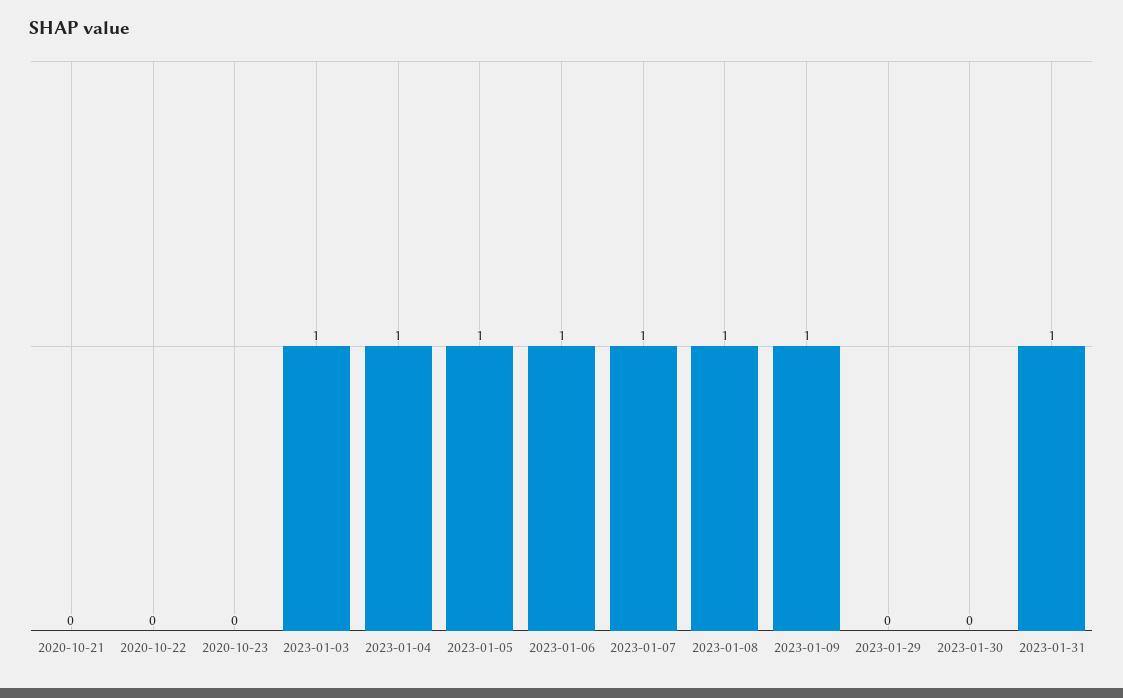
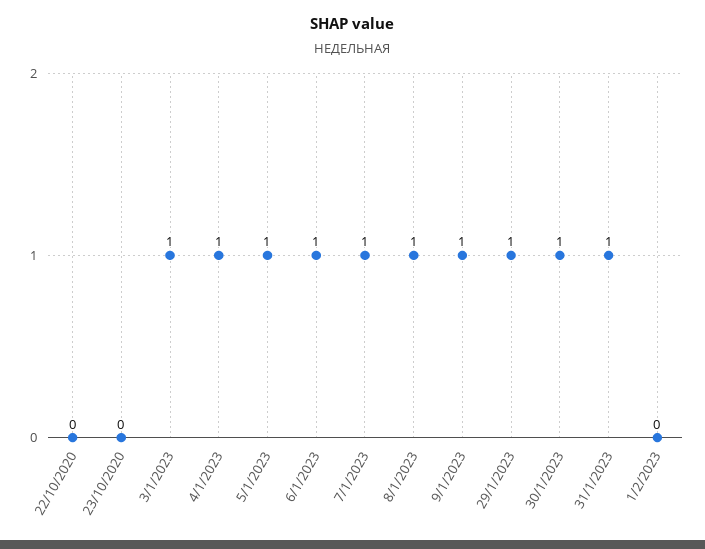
2020-10-21: 0 -> none
2023-01-29: 0 -> 1
2023-01-30: 0 -> 1
1/2/2023: none -> 0

